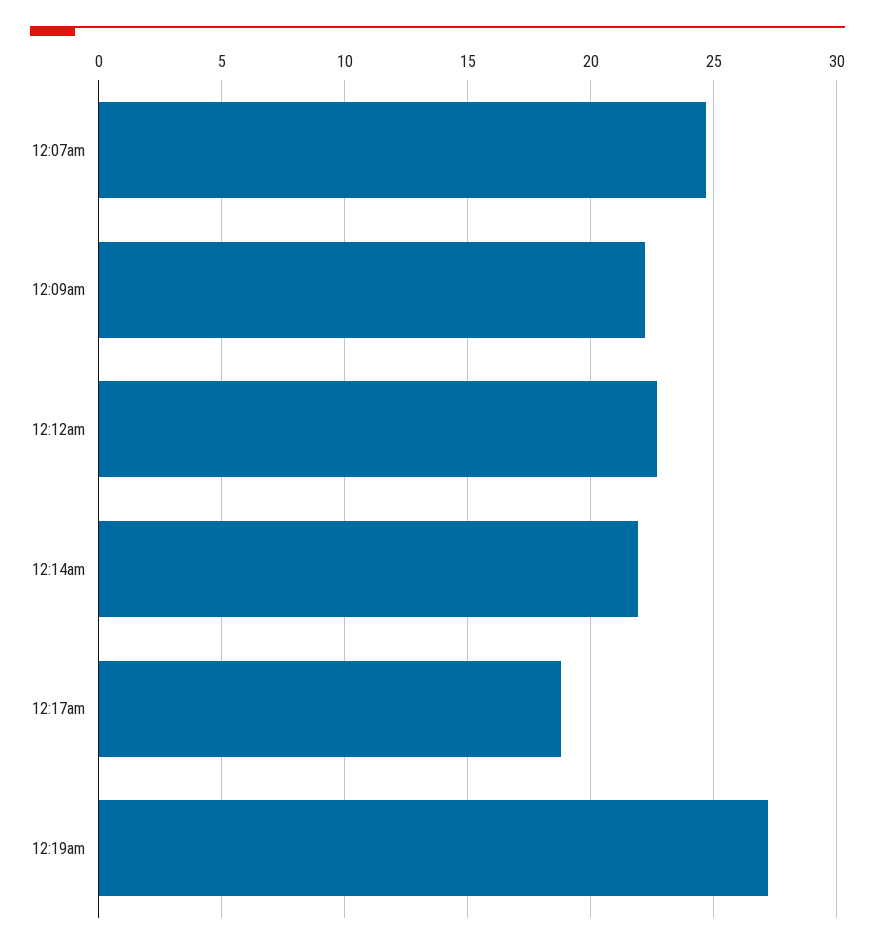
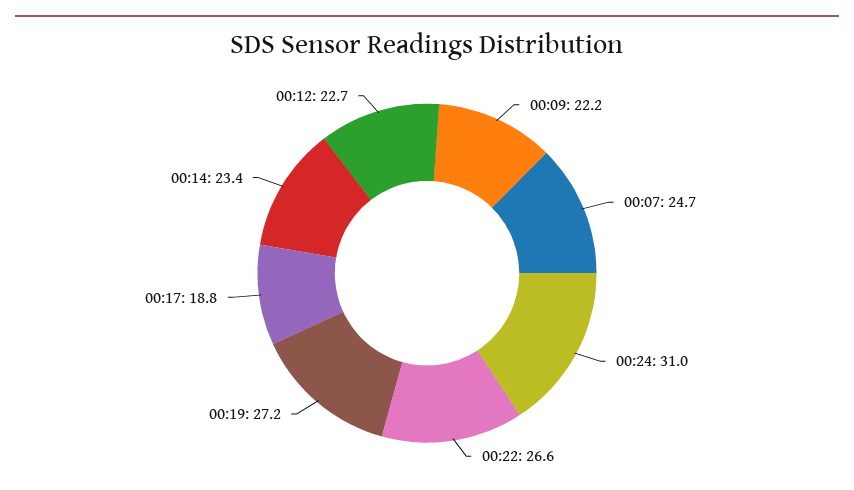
12:14am: 22 -> 23.4
00:24: none -> 31
00:22: none -> 26.6

